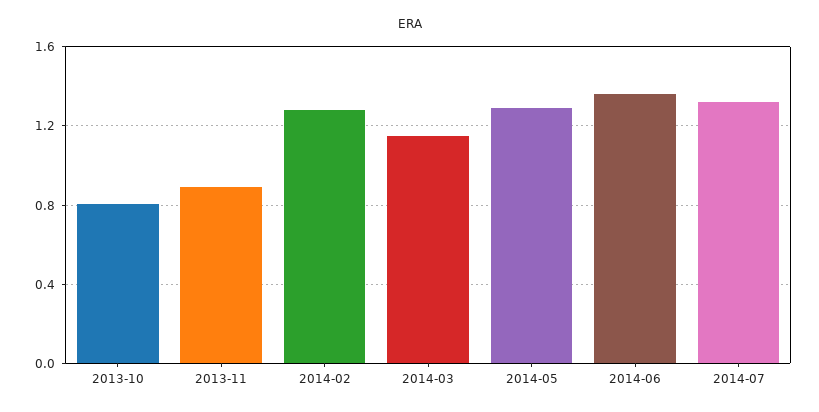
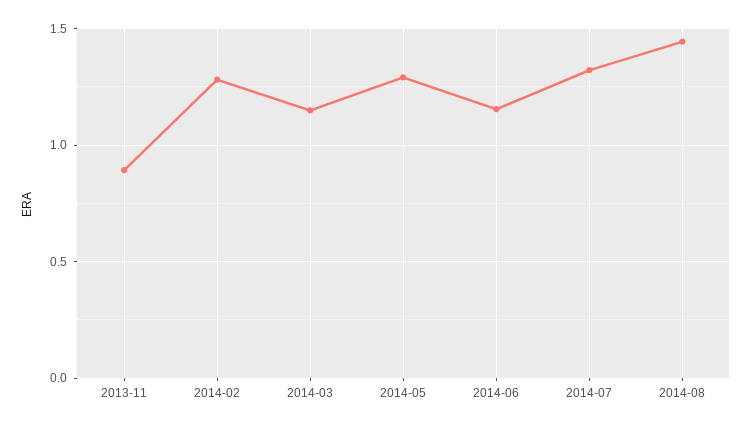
2013-10: 0.8 -> none
2014-06: 1.35 -> 1.15
2014-08: none -> 1.45

